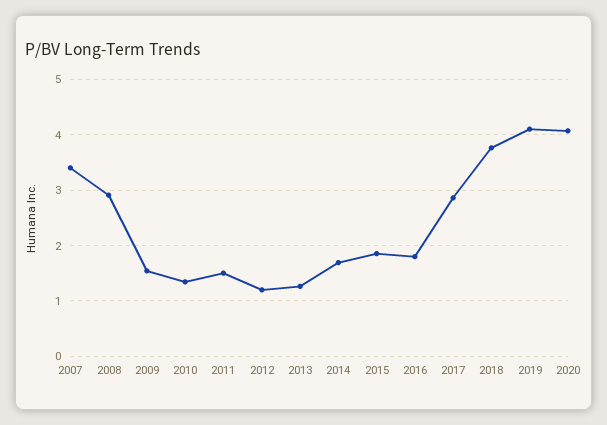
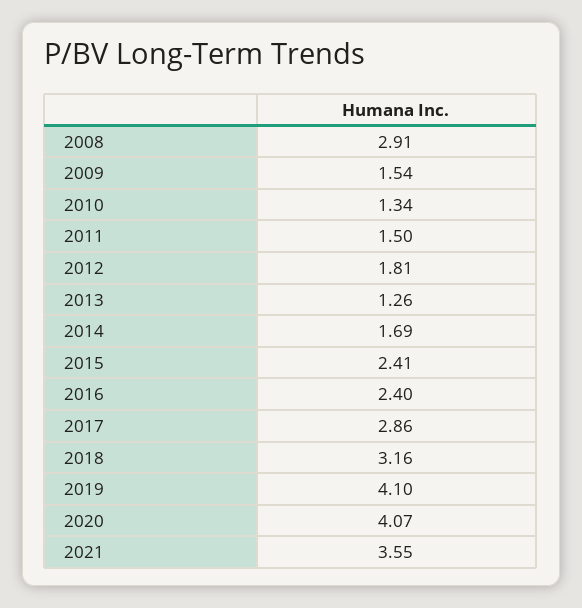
2007: 3.4 -> none
2012: 1.2 -> 1.81
2015: 1.8 -> 2.41
2016: 1.8 -> 2.4
2018: 3.8 -> 3.16
2021: none -> 3.55

